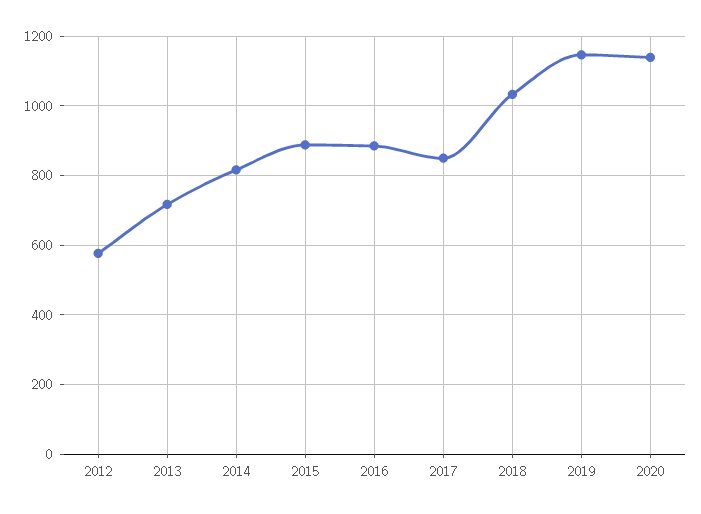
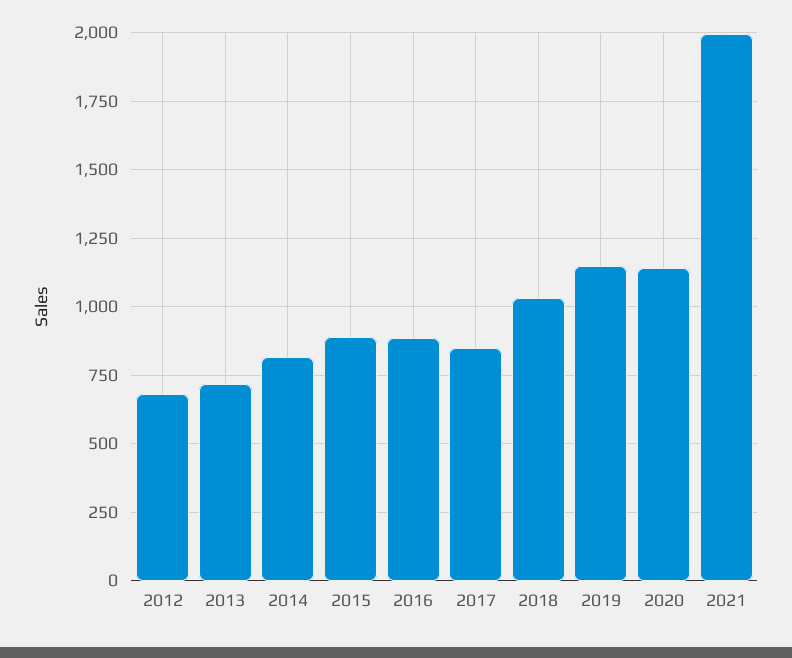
2012: 580 -> 675
2021: none -> 2000

